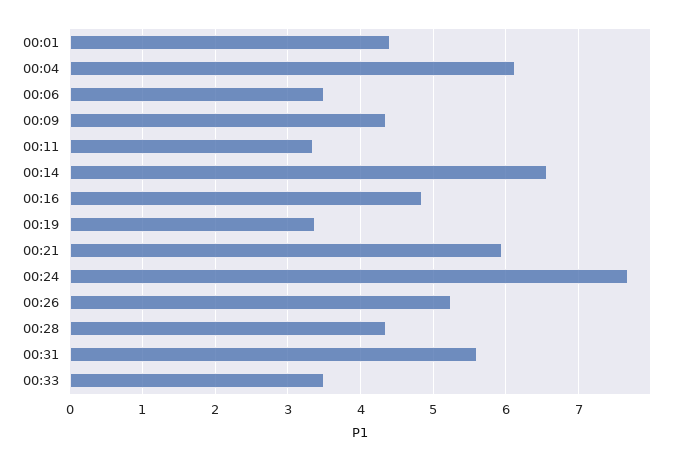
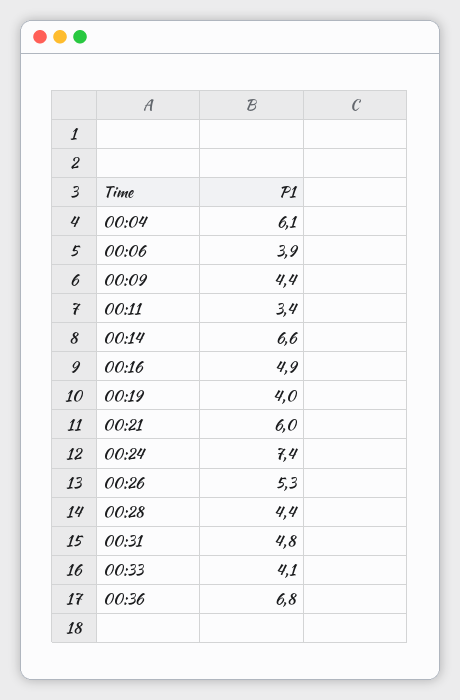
00:01: 4.4 -> none
00:06: 3.5 -> 3.9
00:19: 3.4 -> 4
00:24: 7.7 -> 7.4
00:31: 5.6 -> 4.8
00:33: 3.5 -> 4.1
00:36: none -> 6.8

